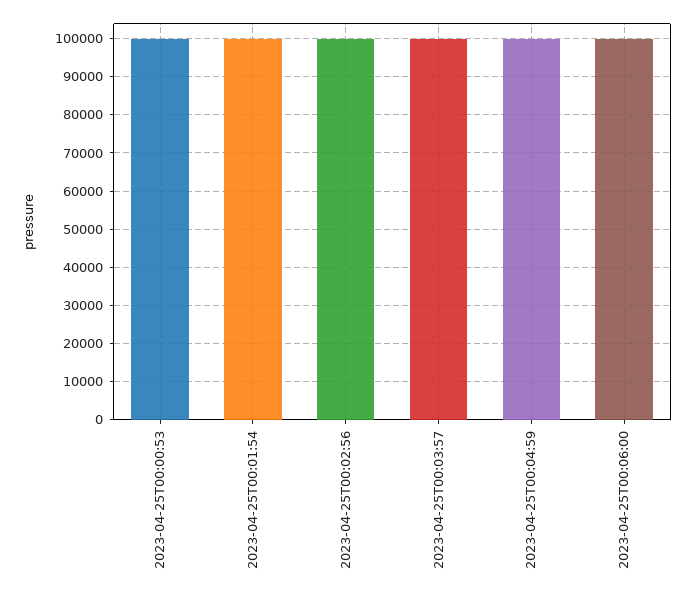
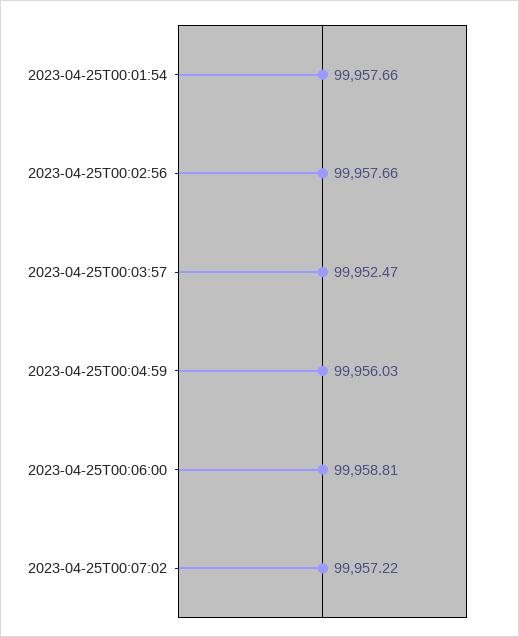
2023-04-25T00:00:53: 100000 -> none
2023-04-25T00:07:02: none -> 99957.22

